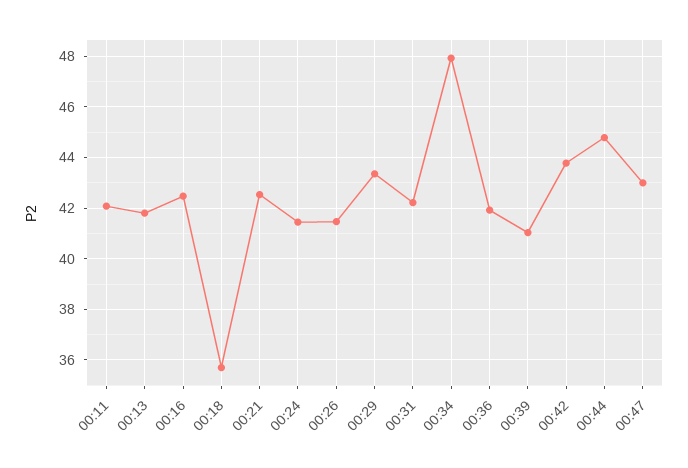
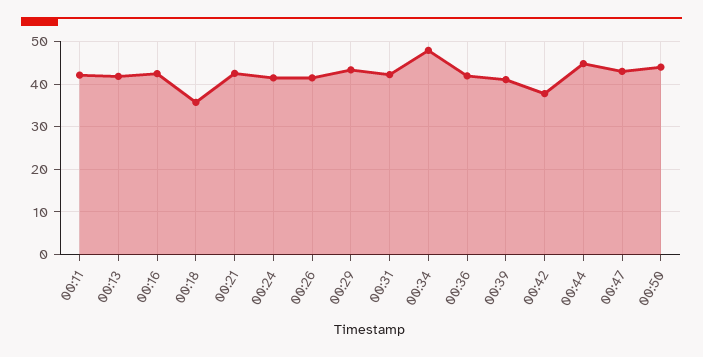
00:42: 43.75 -> 38
00:50: none -> 44

